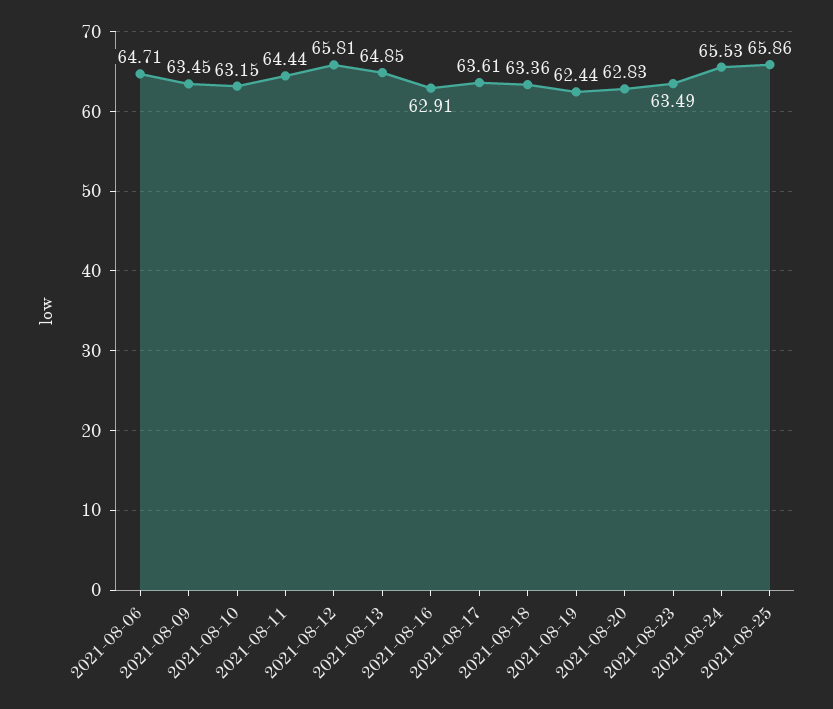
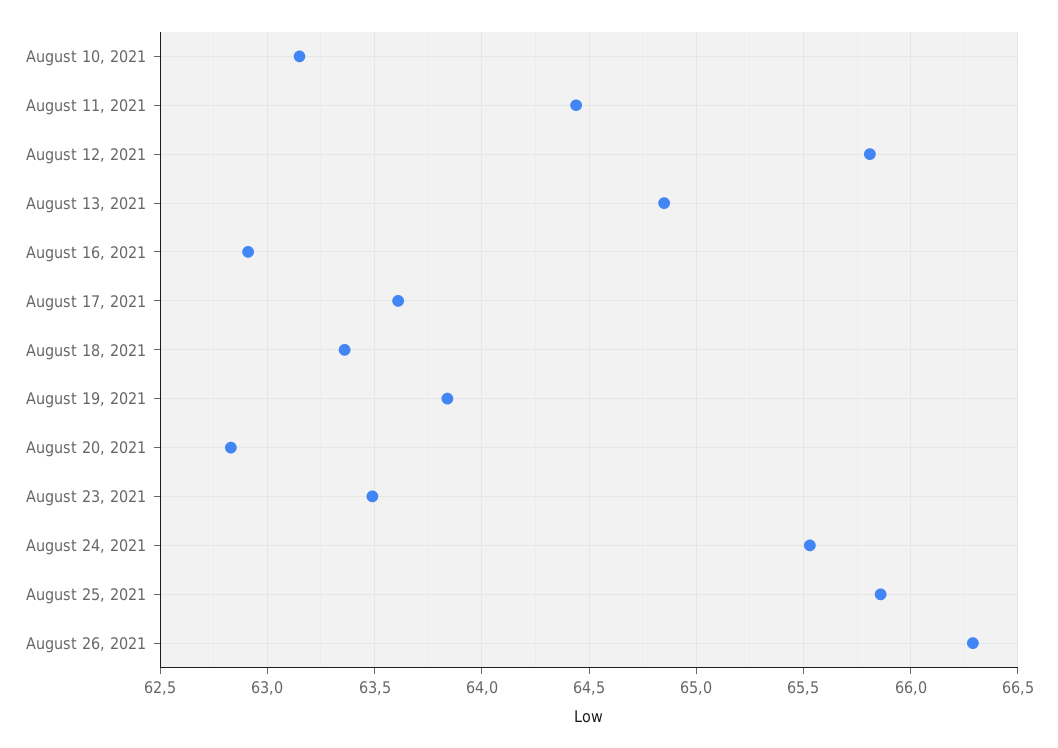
2021-08-06: 64.71 -> none
2021-08-09: 63.45 -> none
2021-08-19: 62.44 -> 63.85
August 26, 2021: none -> 66.3

